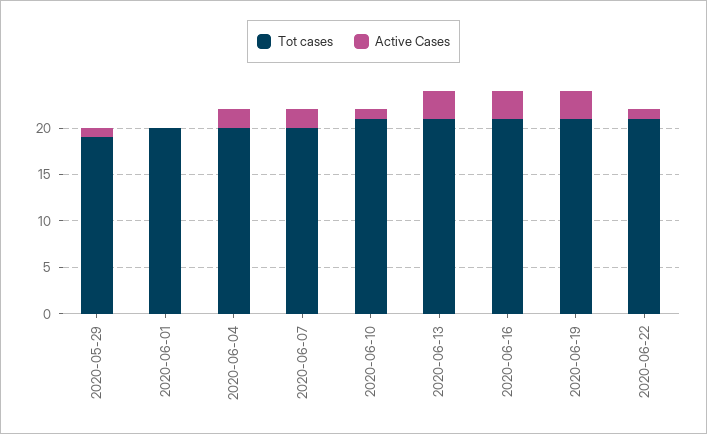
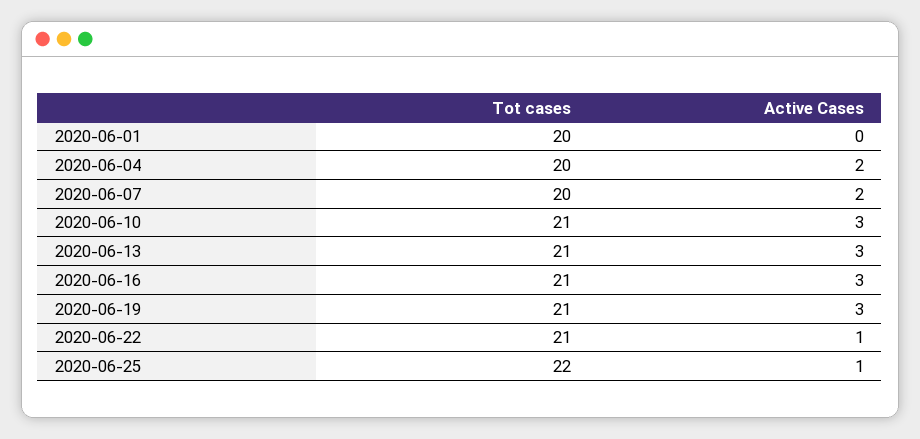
Tot cases, 2020-05-29: 19 -> none
Active Cases, 2020-05-29: 1 -> none
Active Cases, 2020-06-10: 1 -> 3
Tot cases, 2020-06-25: none -> 22
Active Cases, 2020-06-25: none -> 1

